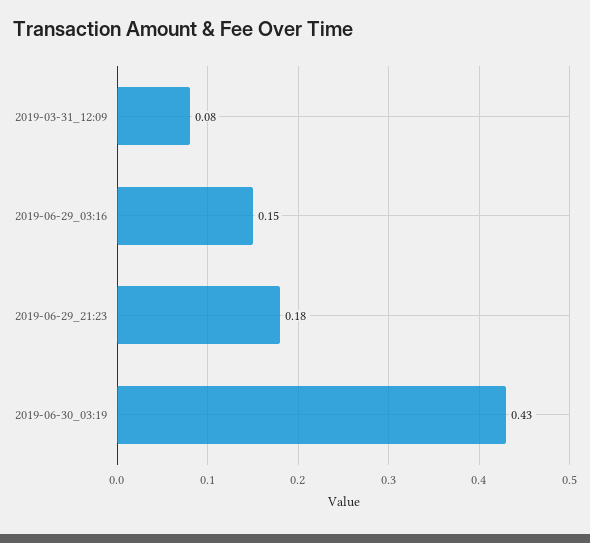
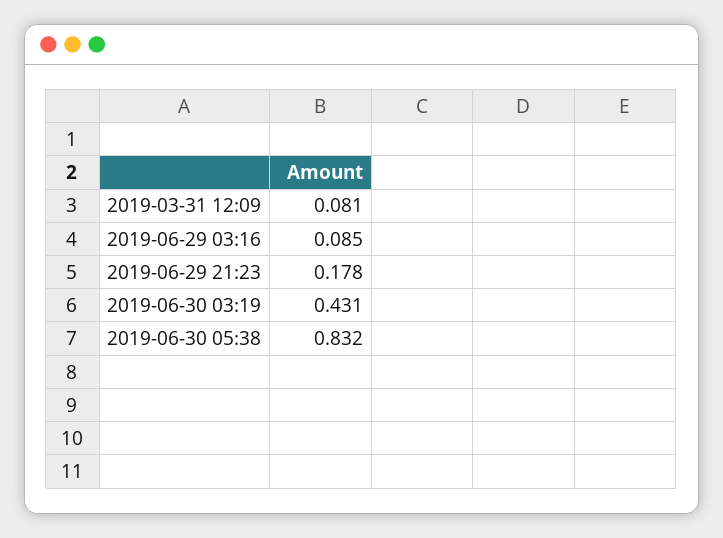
2019-06-29_03:16: 0.15 -> 0.085
2019-06-30 05:38: none -> 0.832

